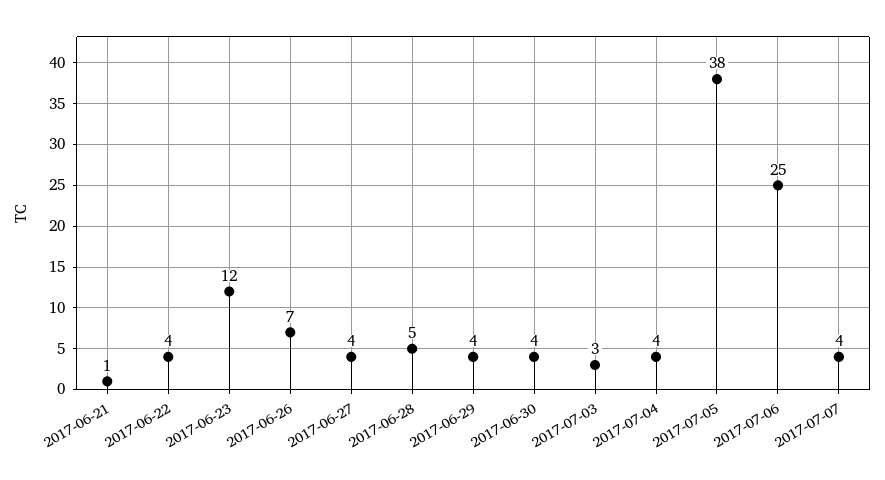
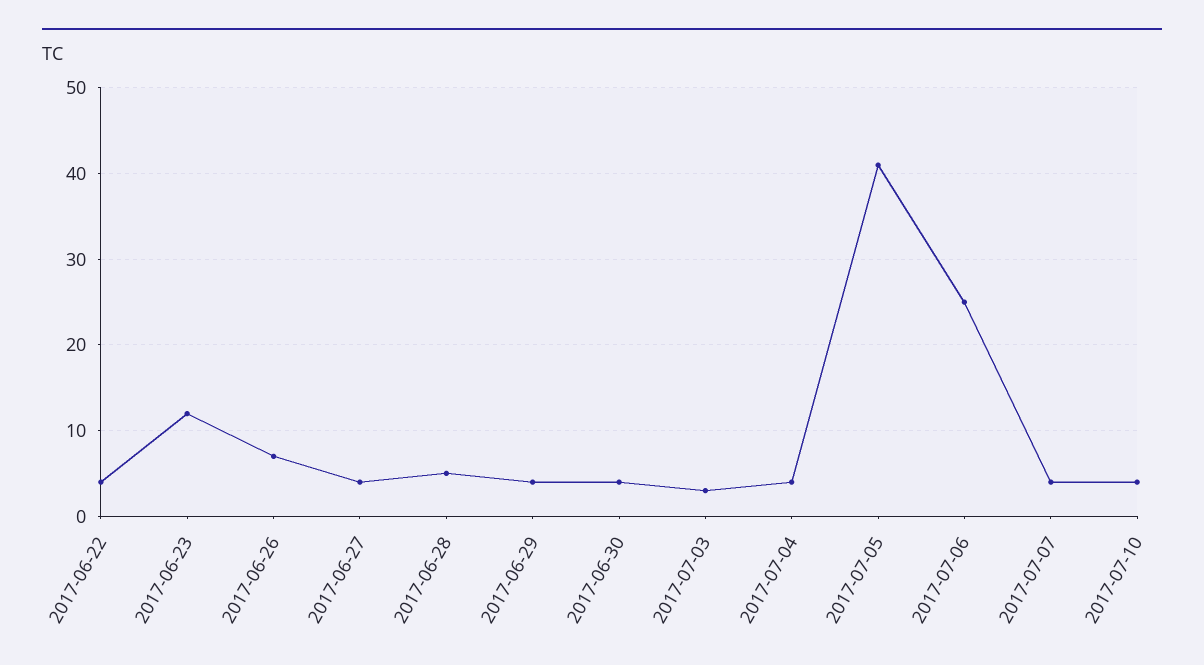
2017-06-21: 1 -> none
2017-07-05: 38 -> 41
2017-07-10: none -> 4

